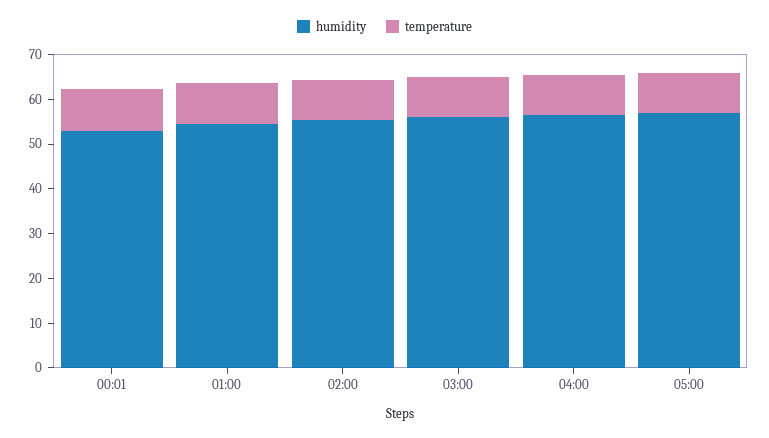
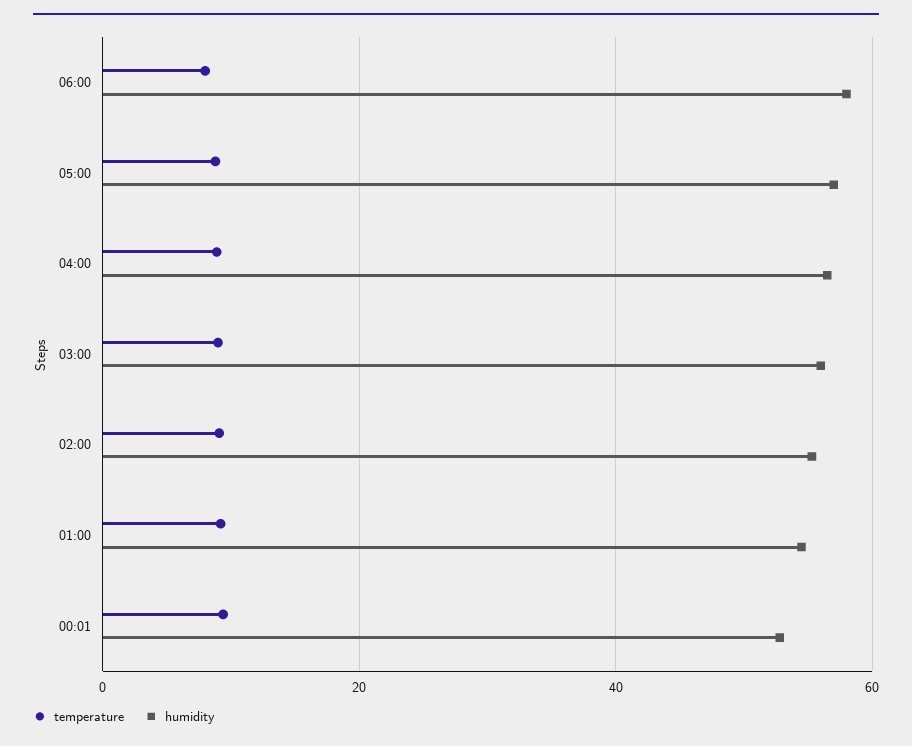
temperature, 06:00: none -> 8
humidity, 06:00: none -> 58

